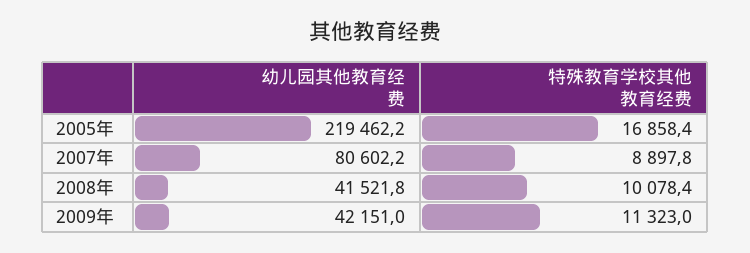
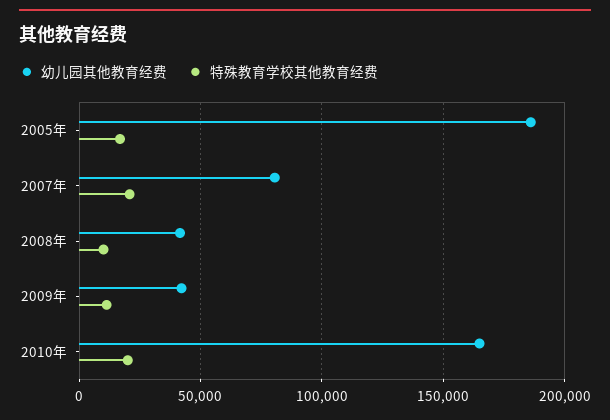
幼儿园其他教育经费, 2005年: 219462.2 -> 185000
特殊教育学校其他教育经费, 2007年: 8897.8 -> 20000
幼儿园其他教育经费, 2010年: none -> 165000
特殊教育学校其他教育经费, 2010年: none -> 20000

